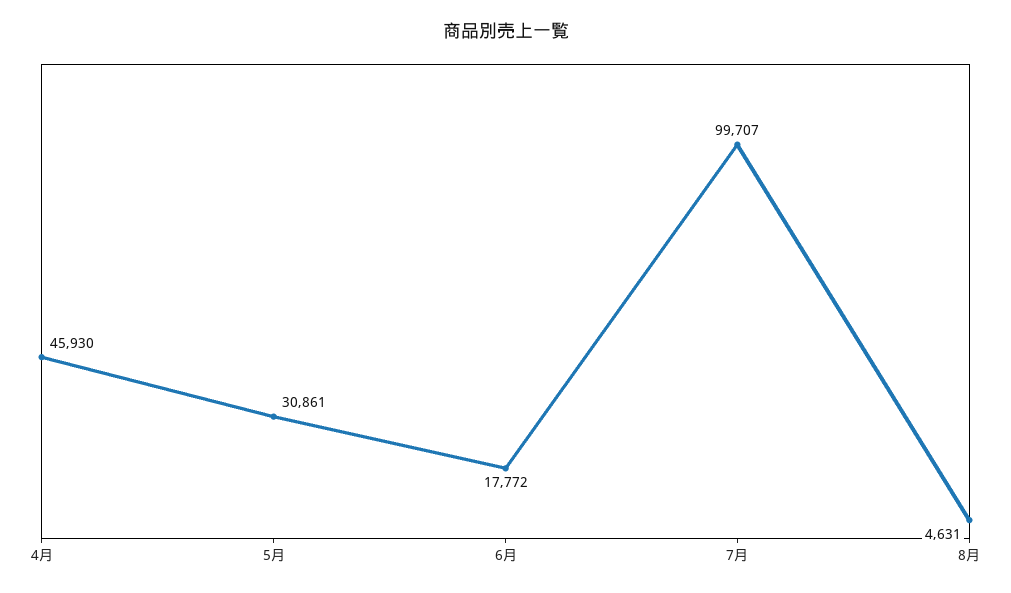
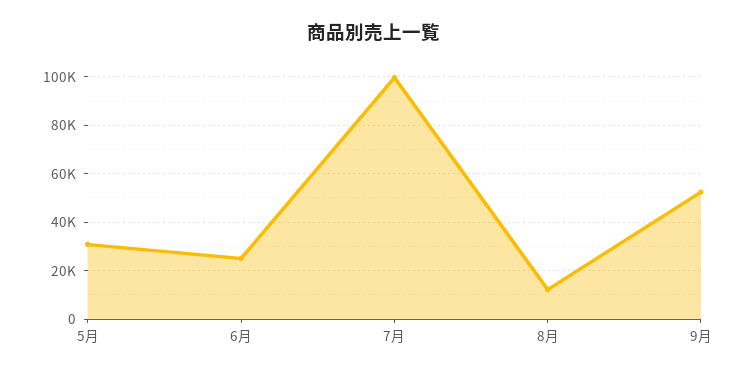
4月: 45930 -> none
6月: 17772 -> 25000
8月: 4631 -> 12500
9月: none -> 52500

